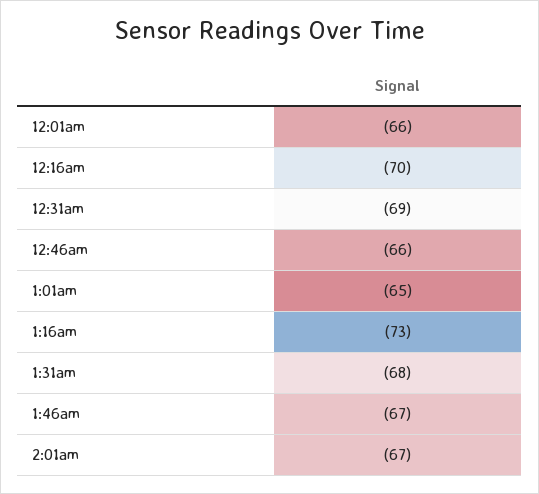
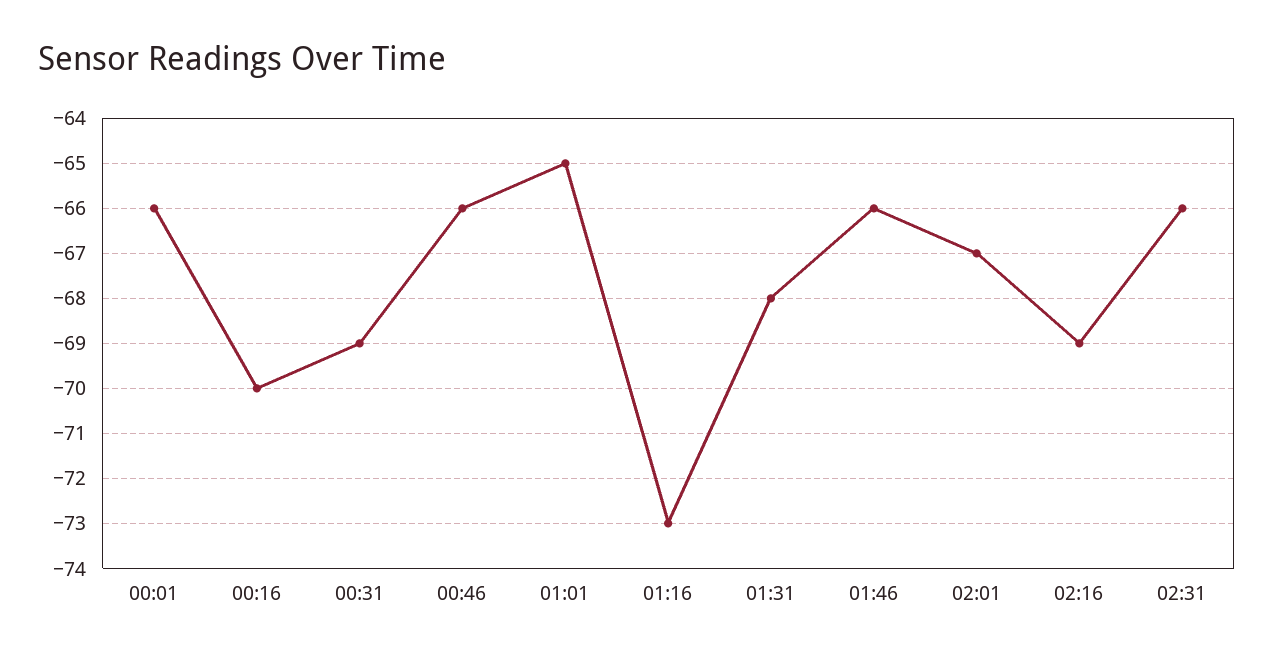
1:46am: -67 -> -66
02:16: none -> -69
02:31: none -> -66

